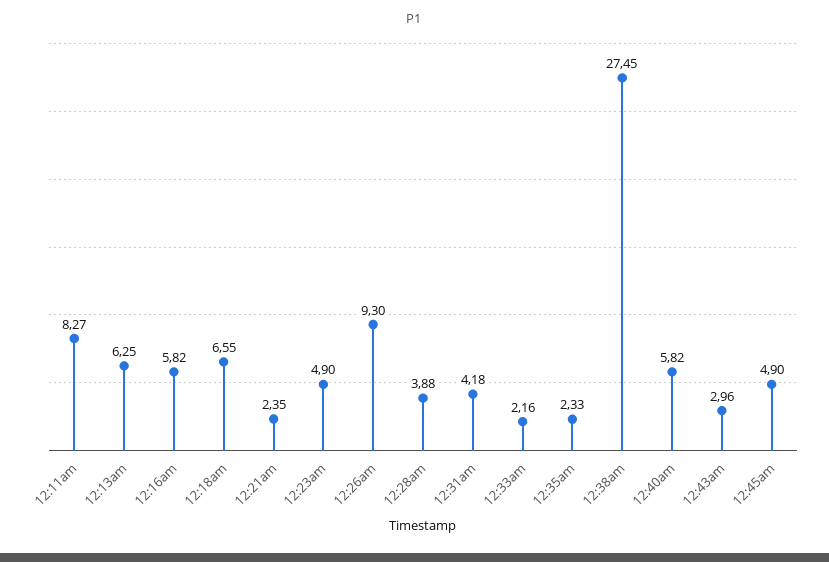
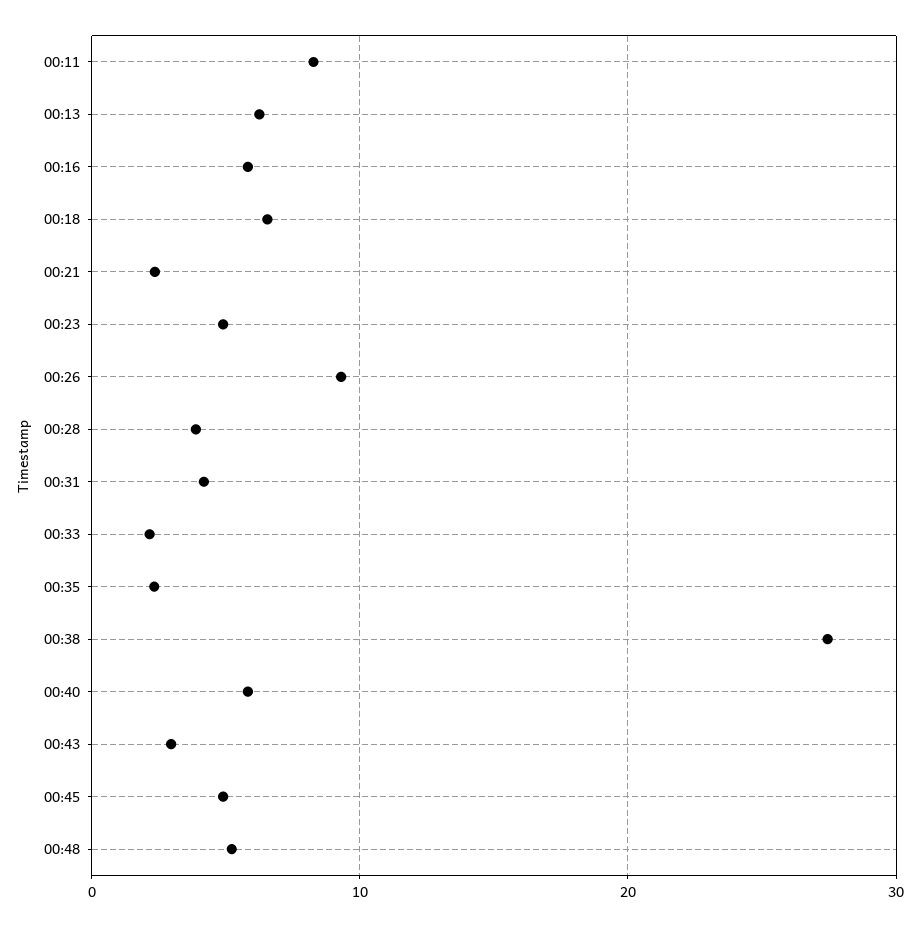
00:48: none -> 5

